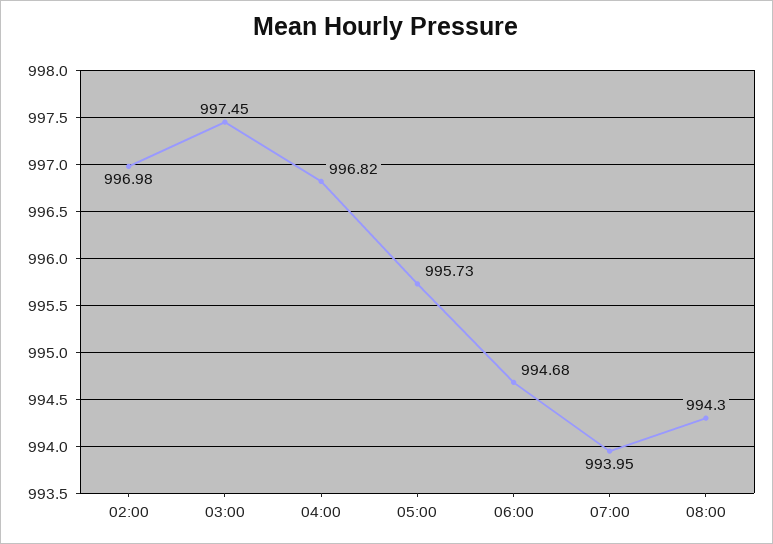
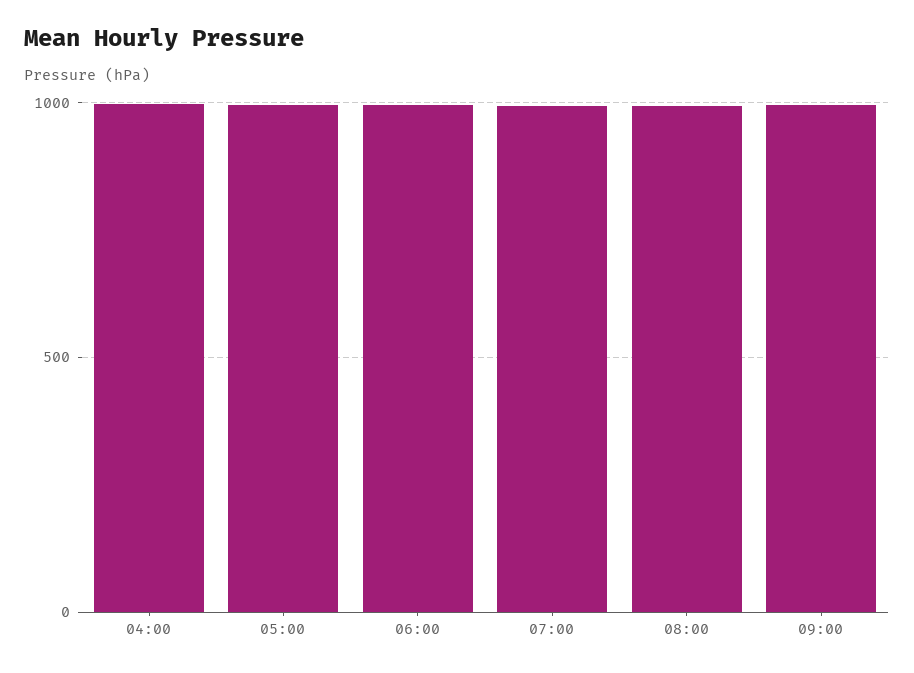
02:00: 996.98 -> none
03:00: 997.45 -> none
09:00: none -> 1000

